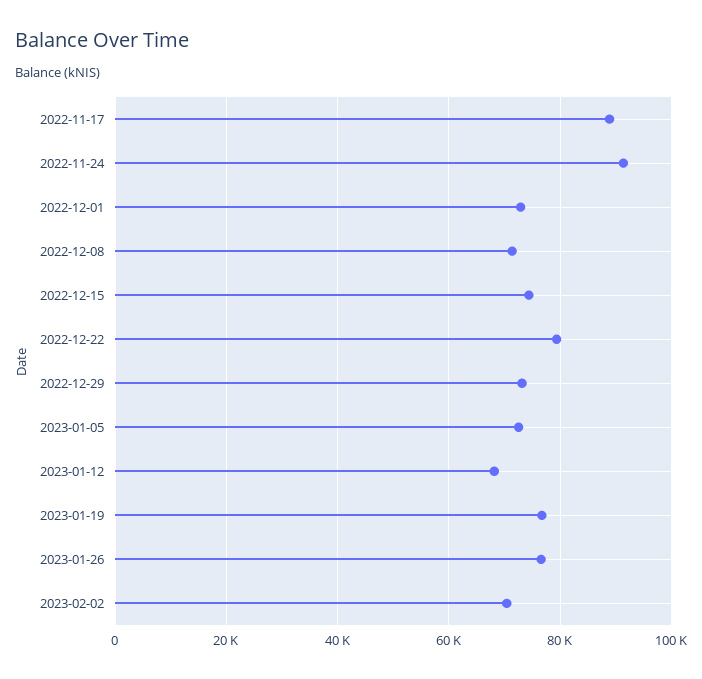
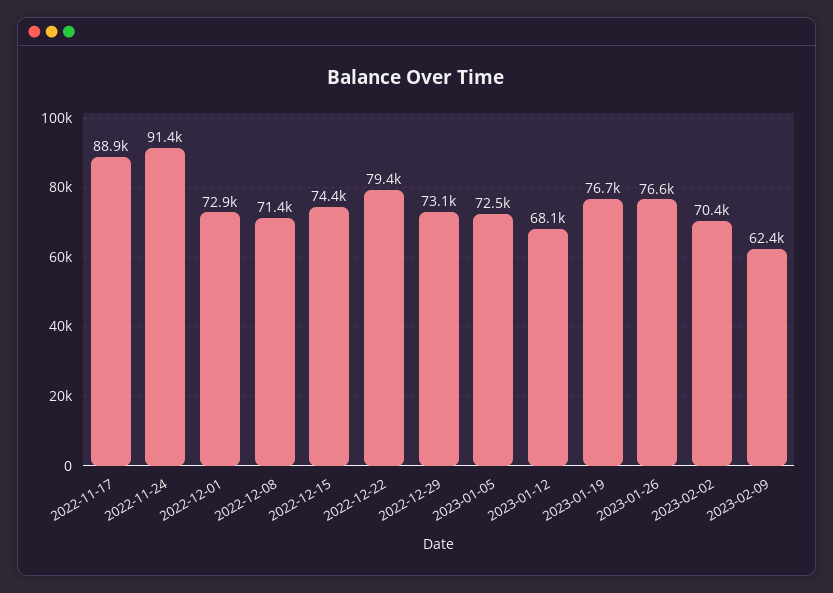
2023-02-09: none -> 62400

